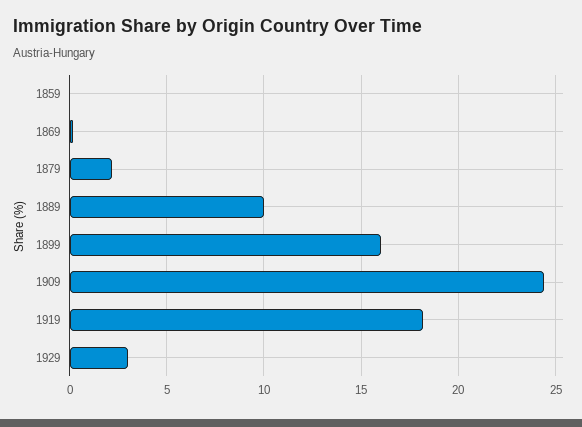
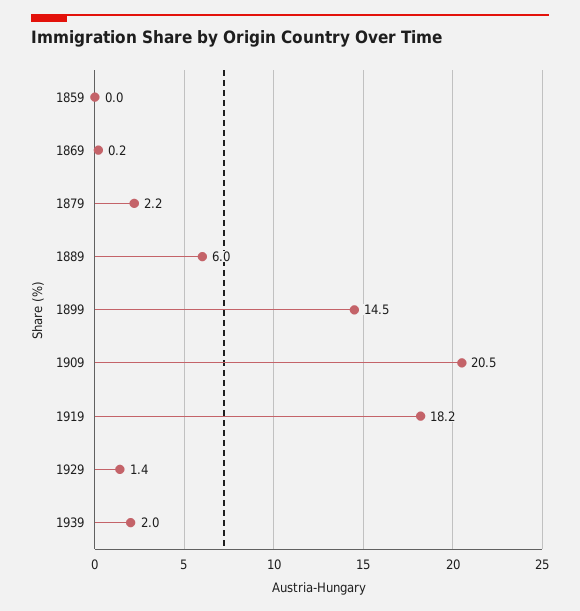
1889: 10 -> 6
1899: 16 -> 14.5
1909: 24.5 -> 20.5
1929: 3 -> 1.4
1939: none -> 2

